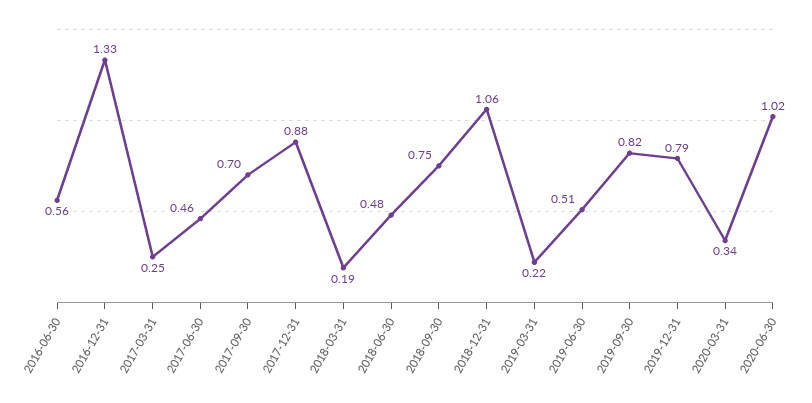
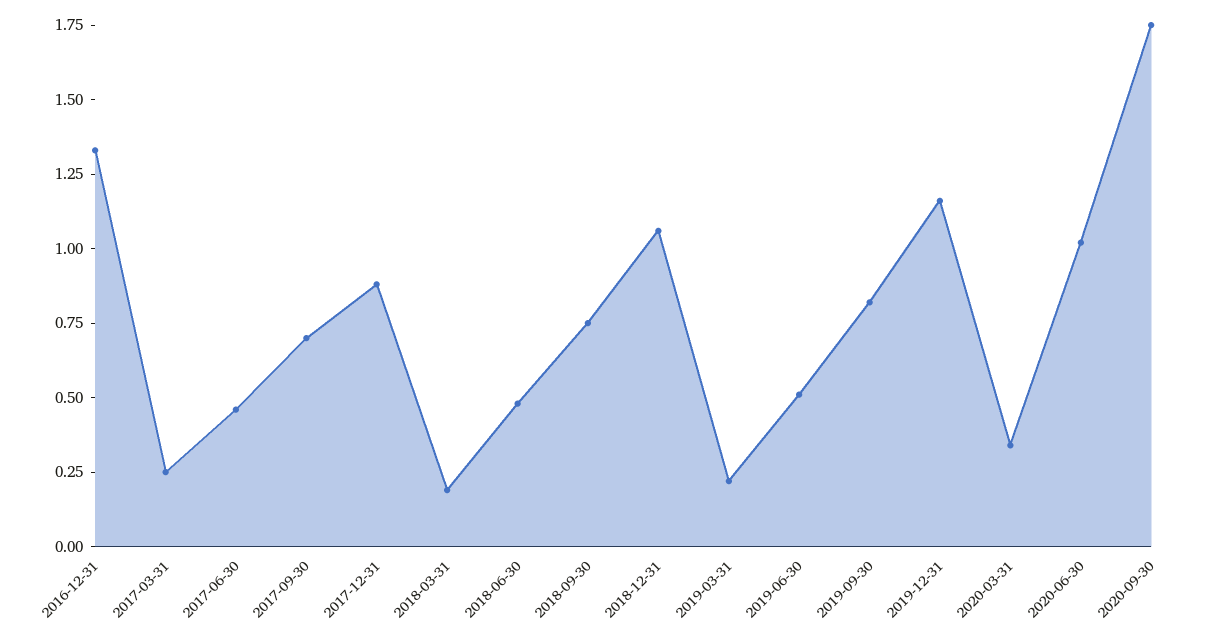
2016-06-30: 0.56 -> none
2019-12-31: 0.79 -> 1.15
2020-09-30: none -> 1.75

